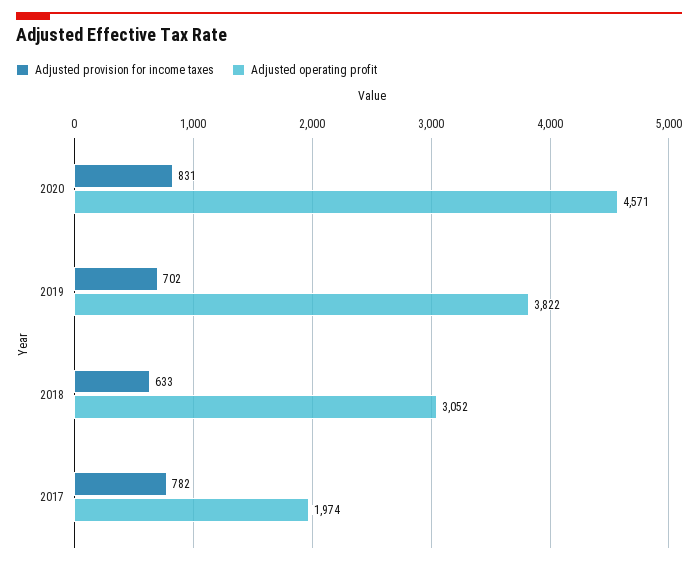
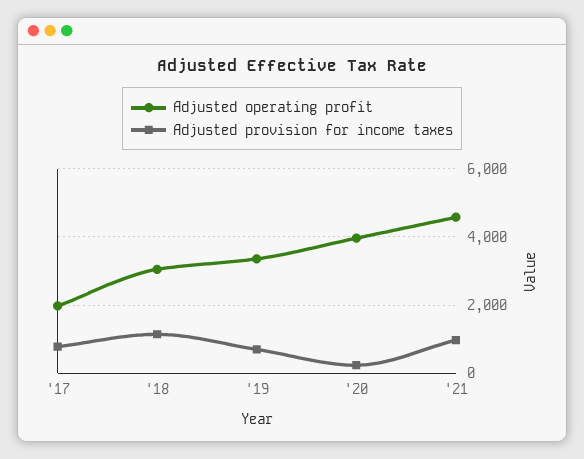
Adjusted provision for income taxes, 2020: 831 -> 200
Adjusted operating profit, 2020: 4571 -> 4000
Adjusted operating profit, 2019: 3822 -> 3400
Adjusted provision for income taxes, 2018: 633 -> 1200
Adjusted operating profit, '21: none -> 4600
Adjusted provision for income taxes, '21: none -> 1000

